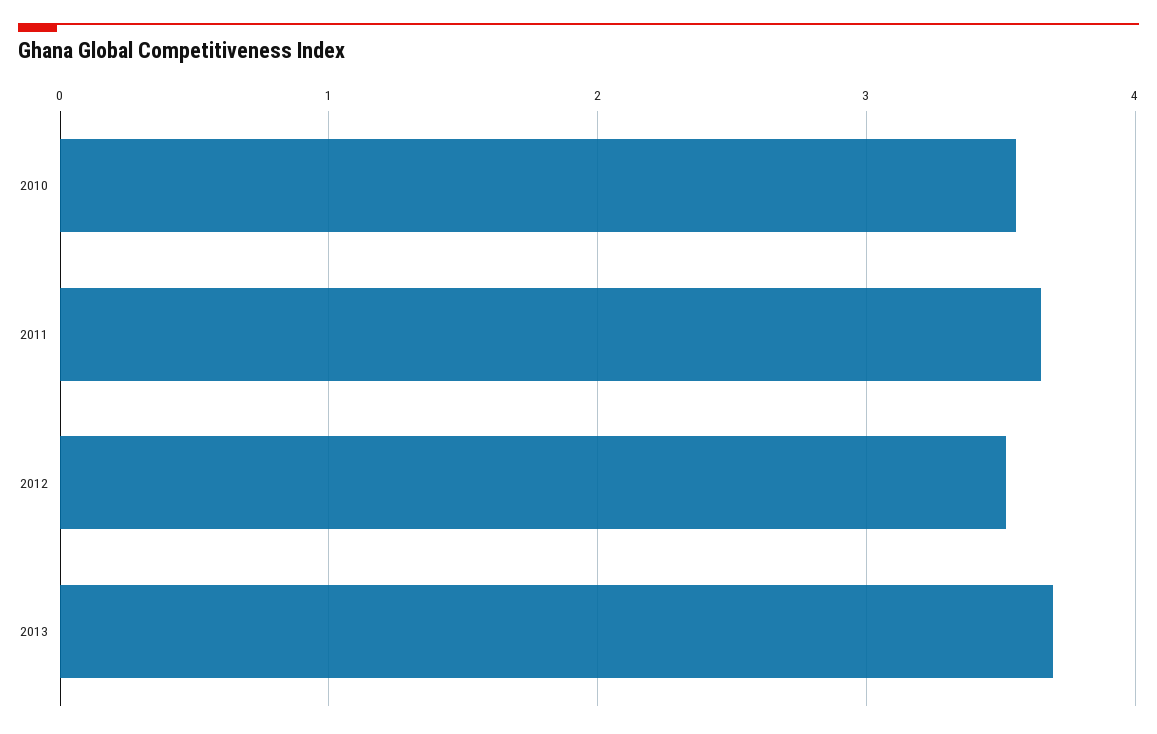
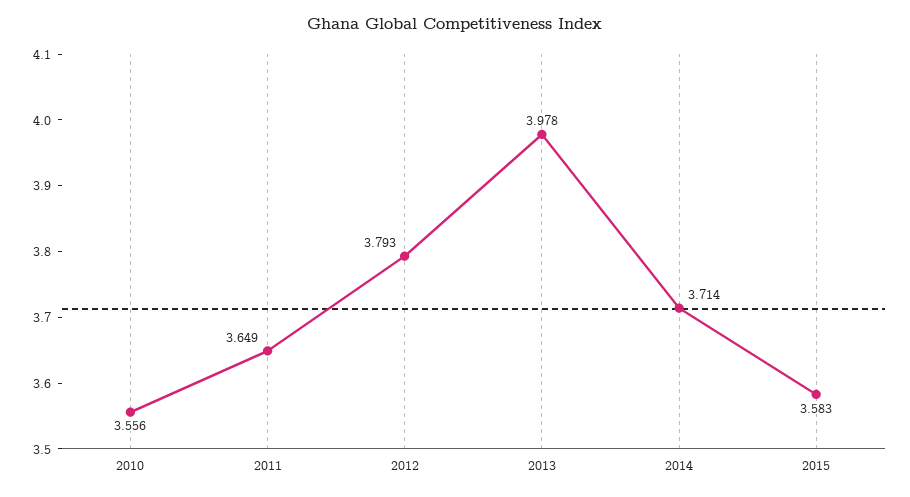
2012: 3.5 -> 3.793
2013: 3.7 -> 3.978
2014: none -> 3.714
2015: none -> 3.583

